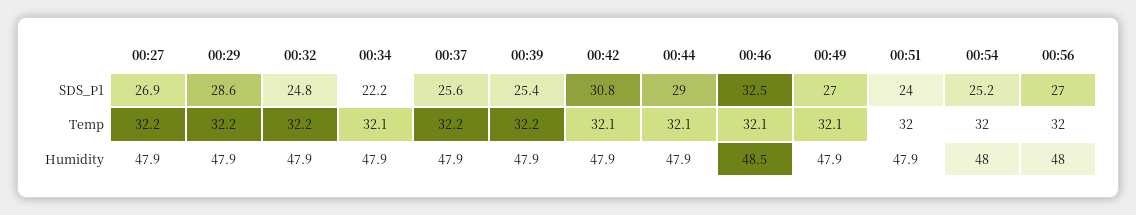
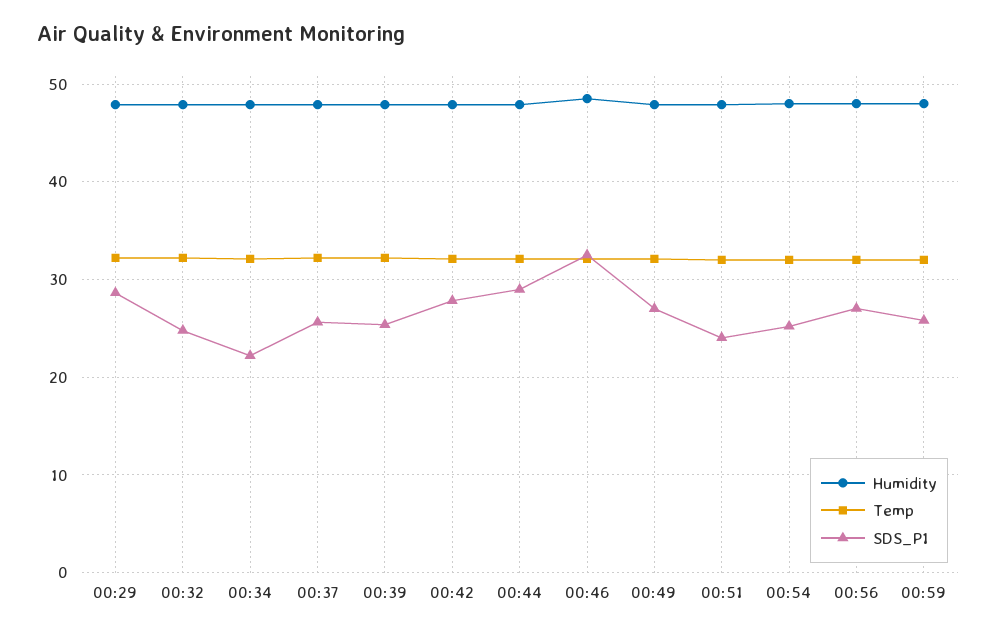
SDS_P1, 00:27: 26.9 -> none
SDS_P1, 00:42: 30.8 -> 28
Temp, 00:27: 32.2 -> none
Humidity, 00:27: 47.9 -> none
Humidity, 00:59: none -> 48
Temp, 00:59: none -> 32
SDS_P1, 00:59: none -> 26

